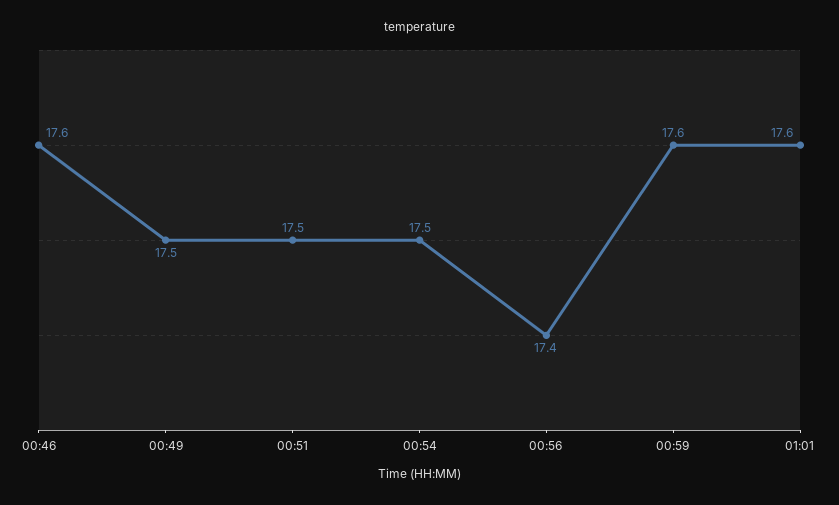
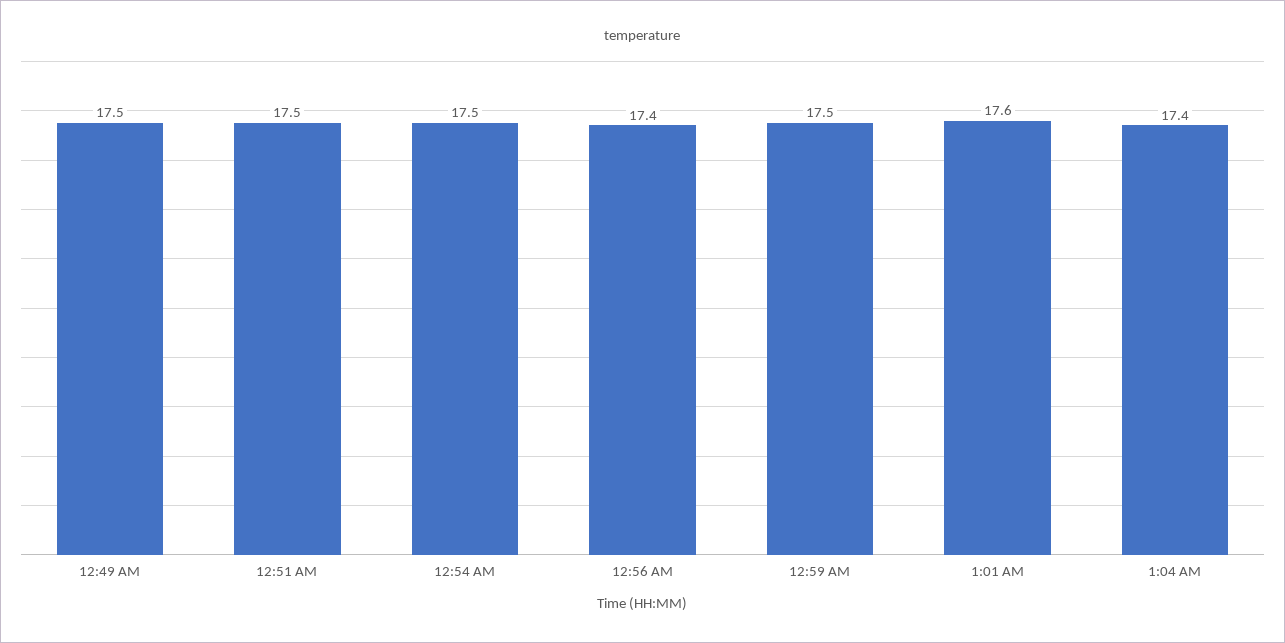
00:46: 17.6 -> none
00:59: 17.6 -> 17.5
1:04 AM: none -> 17.4

